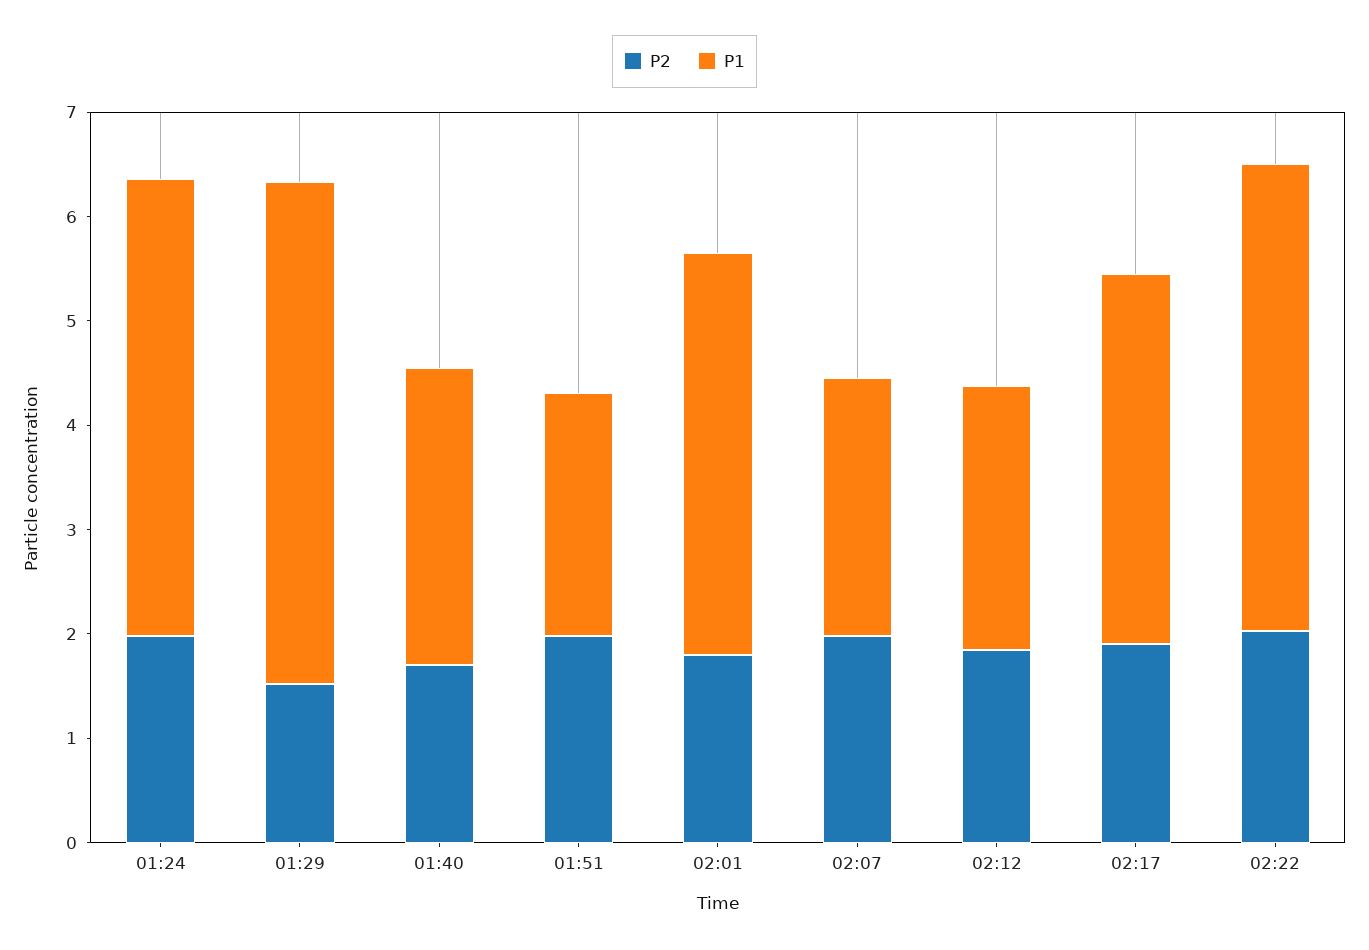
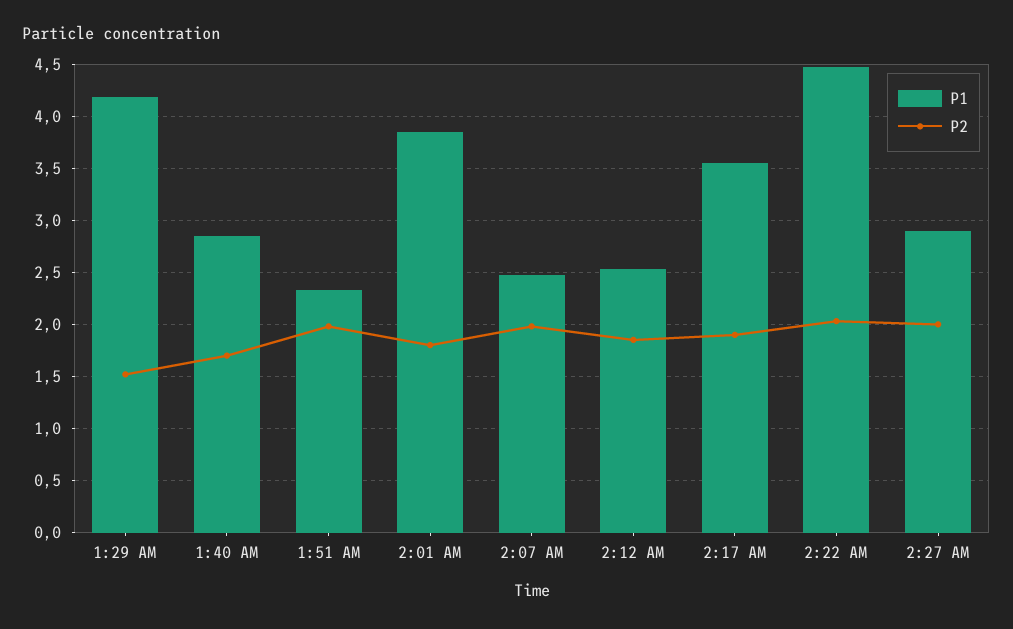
P2, 01:24: 2 -> none
P1, 01:24: 4.4 -> none
P1, 01:29: 4.8 -> 4.2
P1, 2:27 AM: none -> 2.9
P2, 2:27 AM: none -> 2

